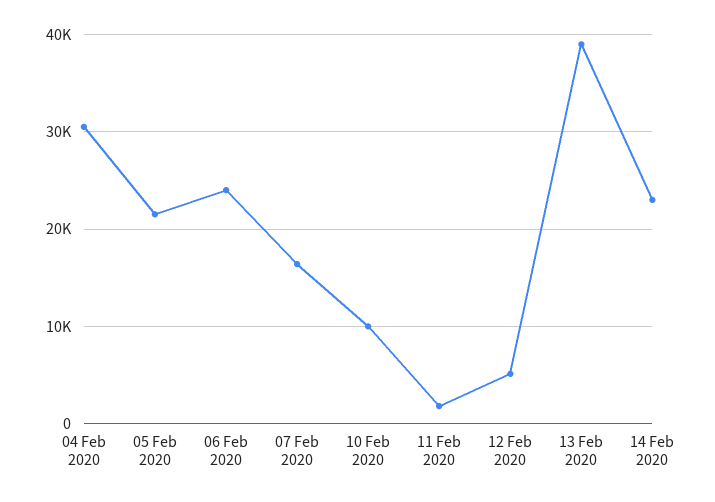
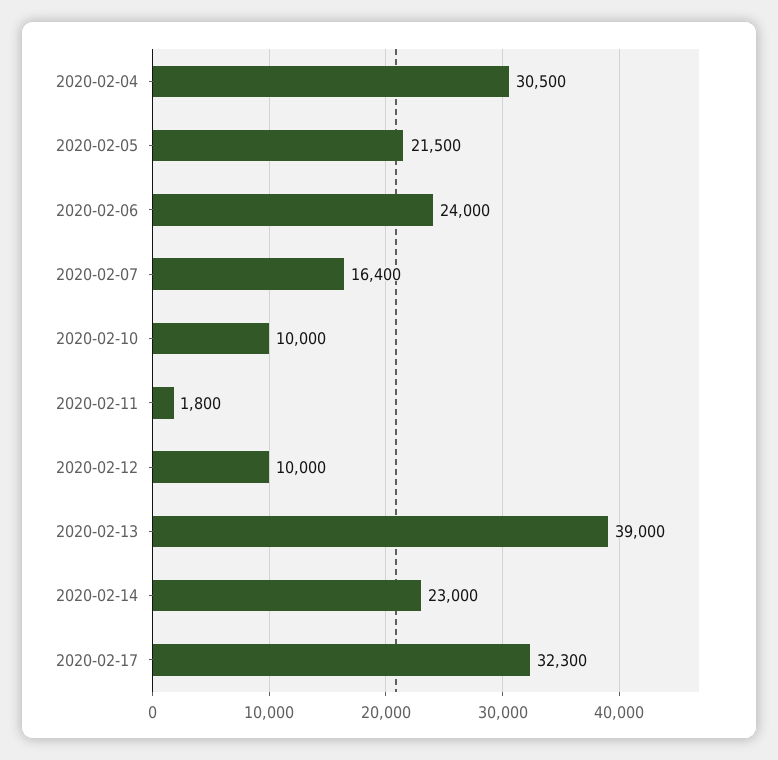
12 Feb 2020: 5000 -> 10000
2020-02-17: none -> 32300

